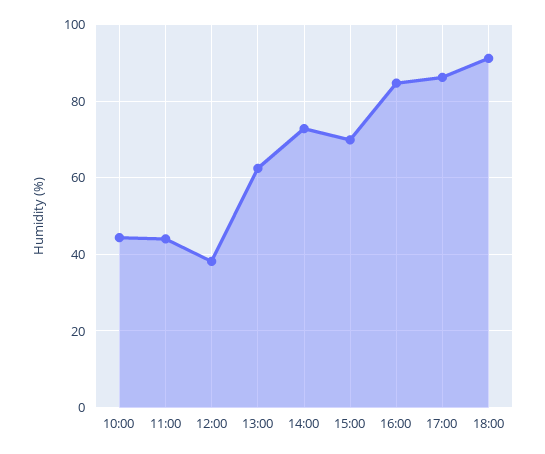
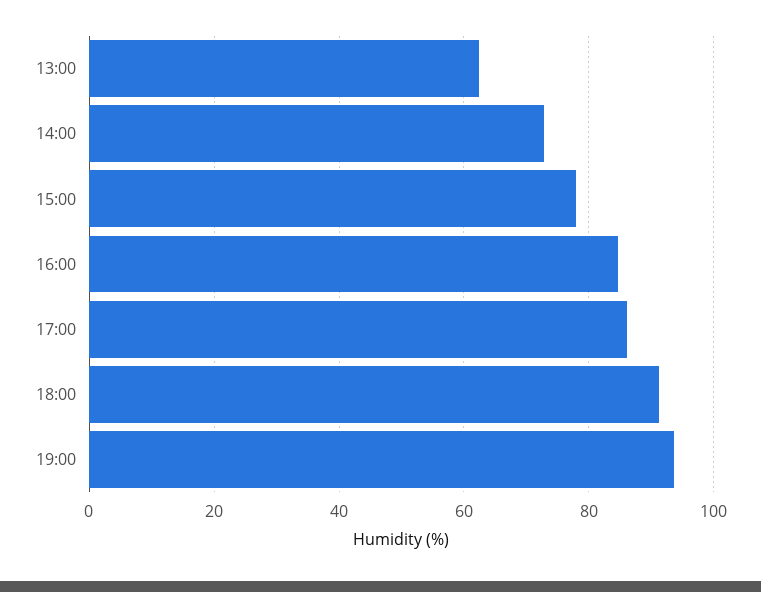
10:00: 44 -> none
11:00: 44 -> none
12:00: 38 -> none
15:00: 70 -> 78
19:00: none -> 94

